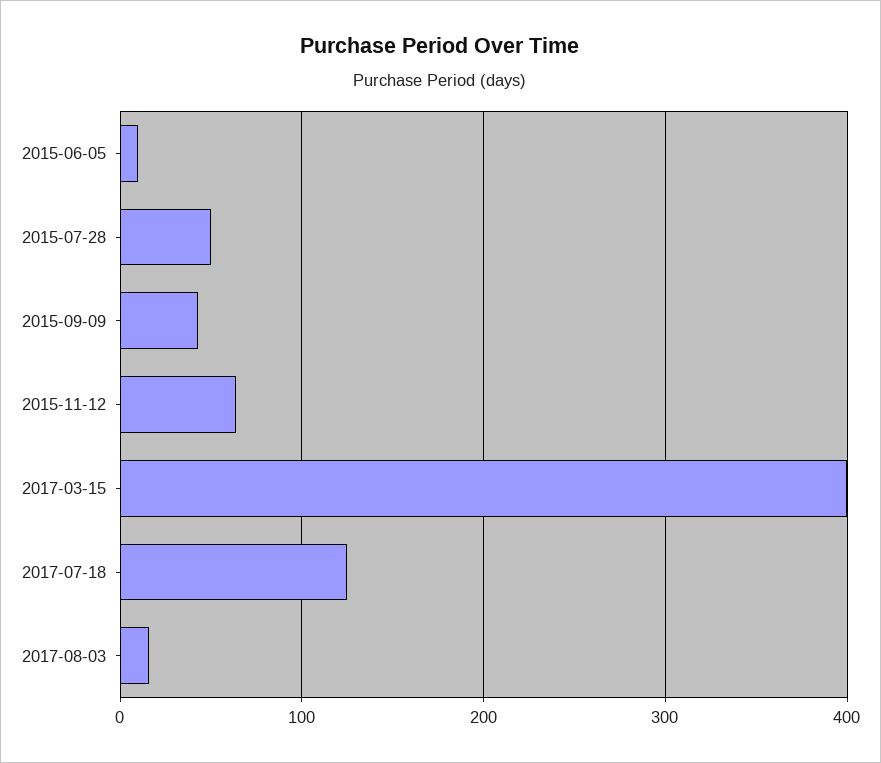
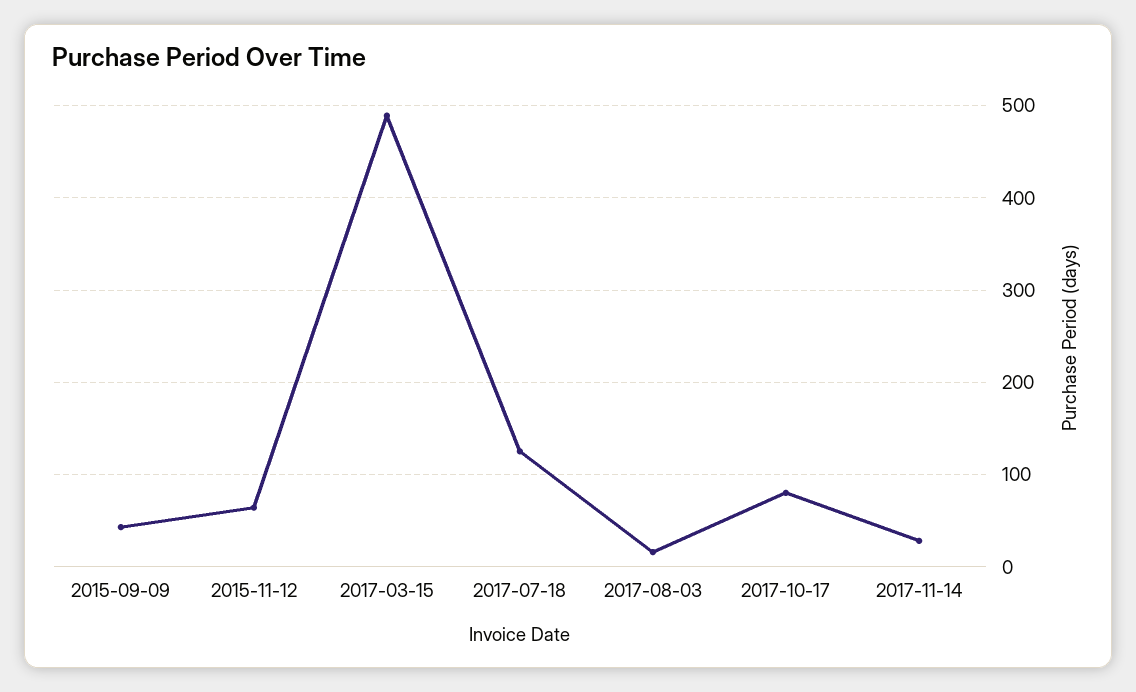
2015-06-05: 10 -> none
2015-07-28: 50 -> none
2017-03-15: 400 -> 490
2017-10-17: none -> 80
2017-11-14: none -> 30

